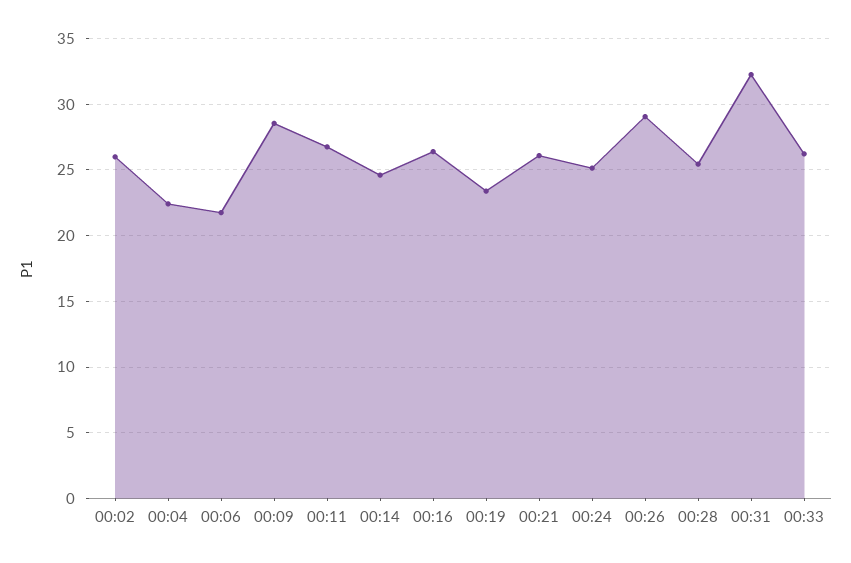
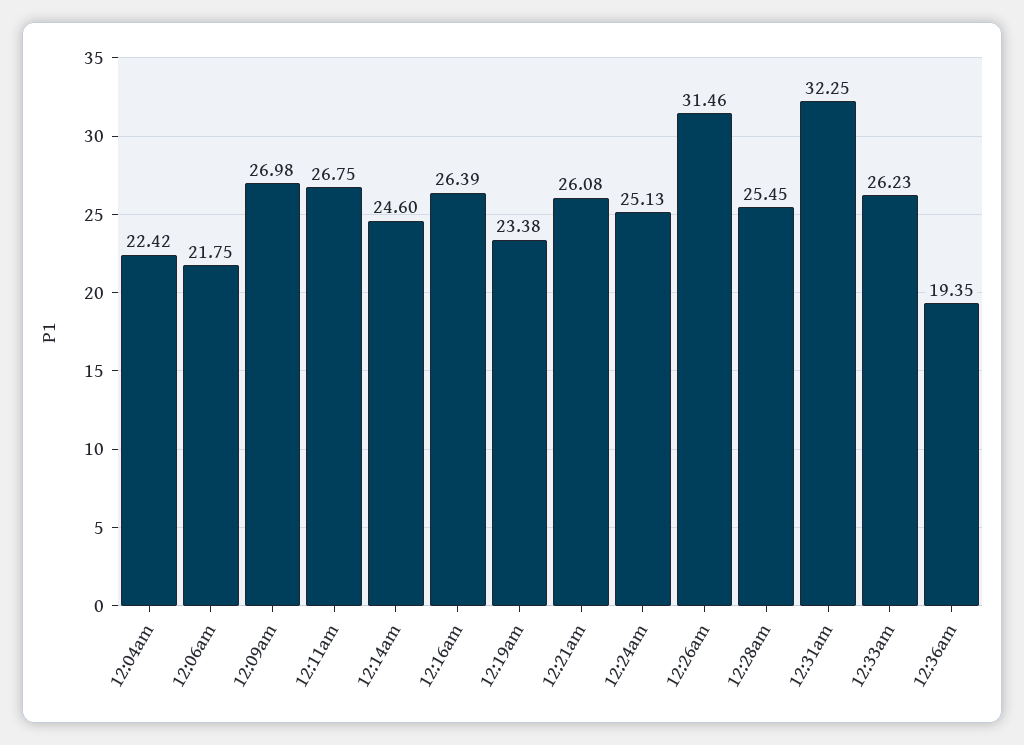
00:02: 26 -> none
00:09: 28.5 -> 26.98
00:26: 29 -> 31.46
12:36am: none -> 19.35

